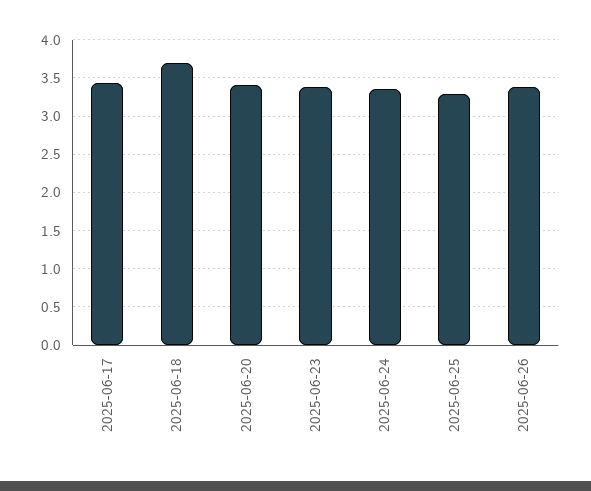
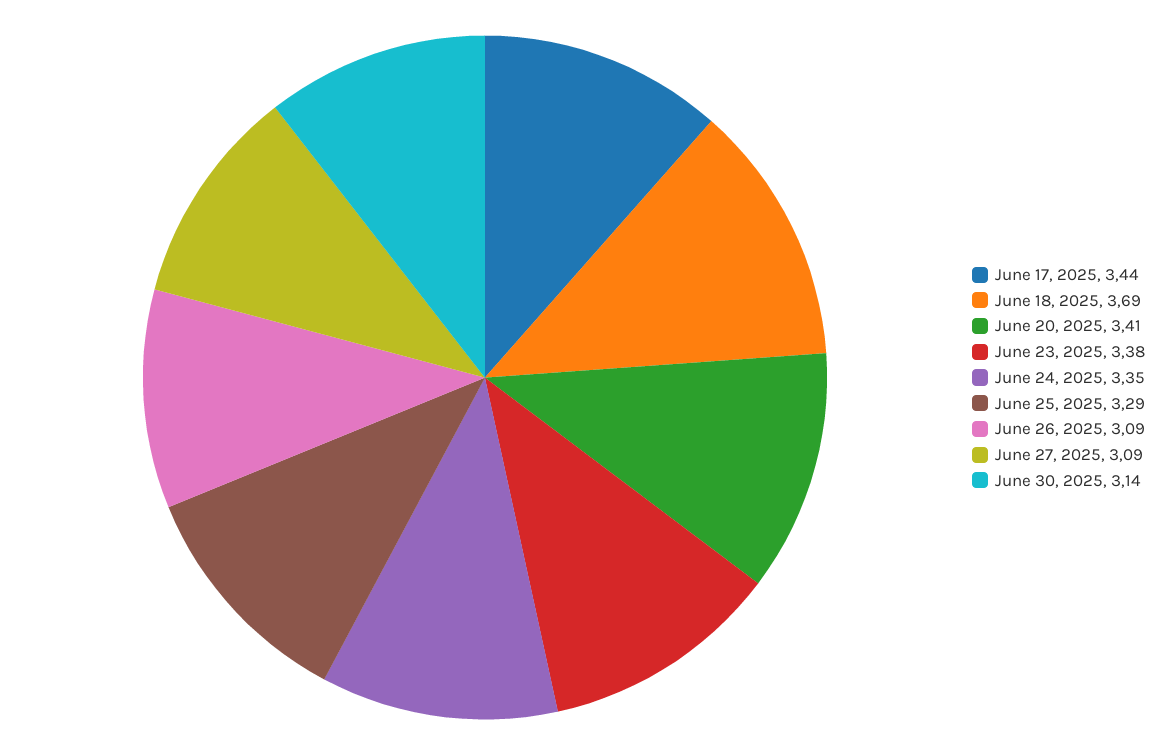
2025-06-26: 3.4 -> 3.09
June 27, 2025: none -> 3.09
June 30, 2025: none -> 3.14

